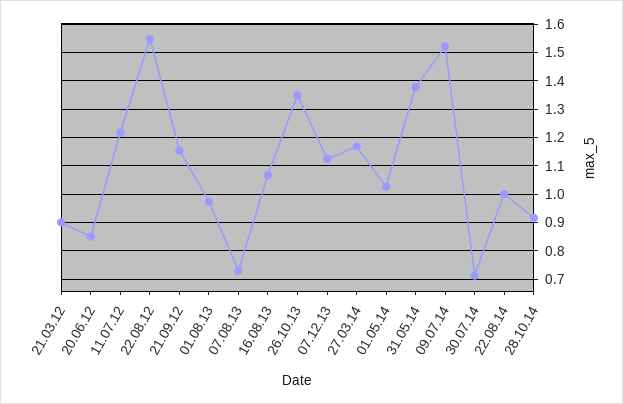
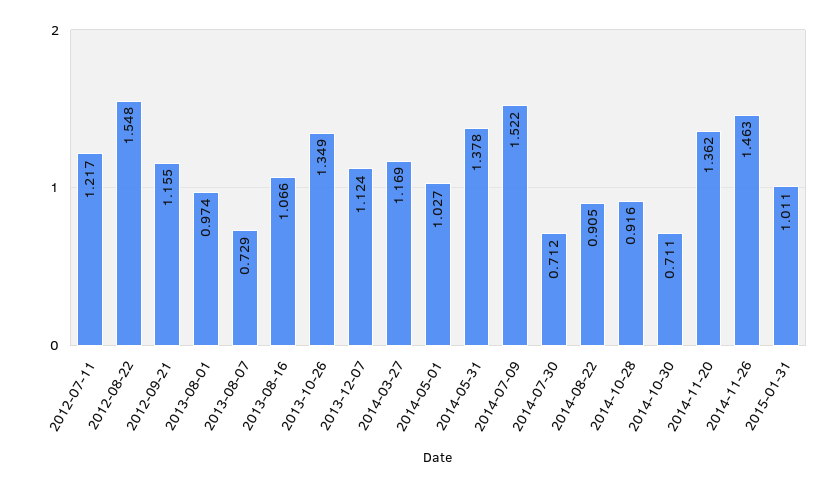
21.03.12: 0.9 -> none
20.06.12: 0.85 -> none
22.08.14: 1 -> 0.905
2014-10-30: none -> 0.711
2014-11-20: none -> 1.362
2014-11-26: none -> 1.463
2015-01-31: none -> 1.011

